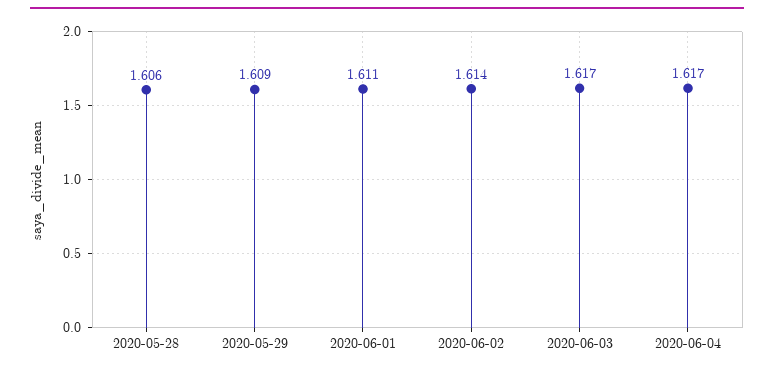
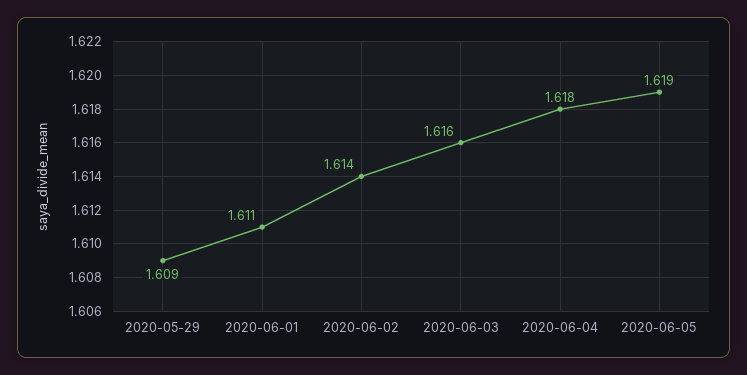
2020-05-28: 1.606 -> none
2020-06-03: 1.617 -> 1.616
2020-06-04: 1.617 -> 1.618
2020-06-05: none -> 1.619

